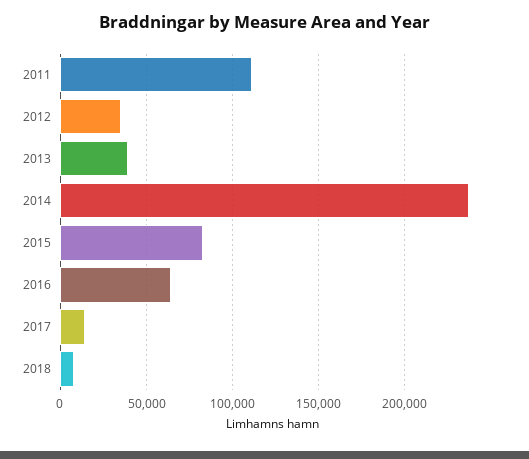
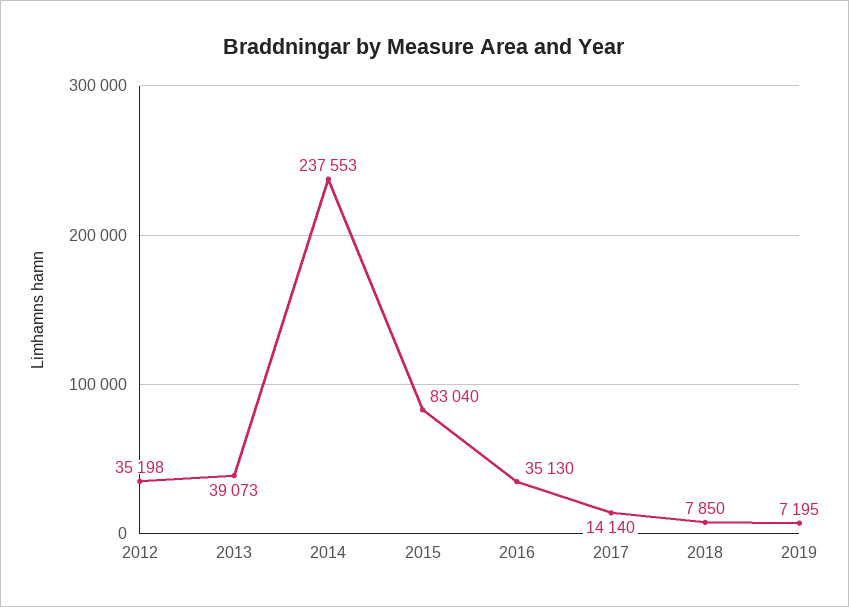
2011: 110000 -> none
2016: 65000 -> 35130
2019: none -> 7195

